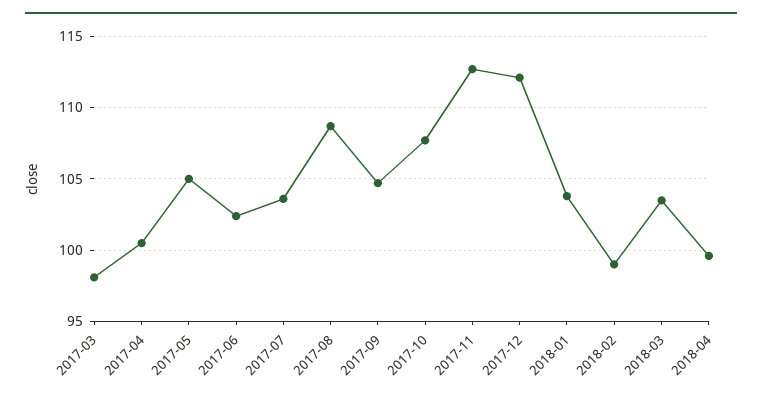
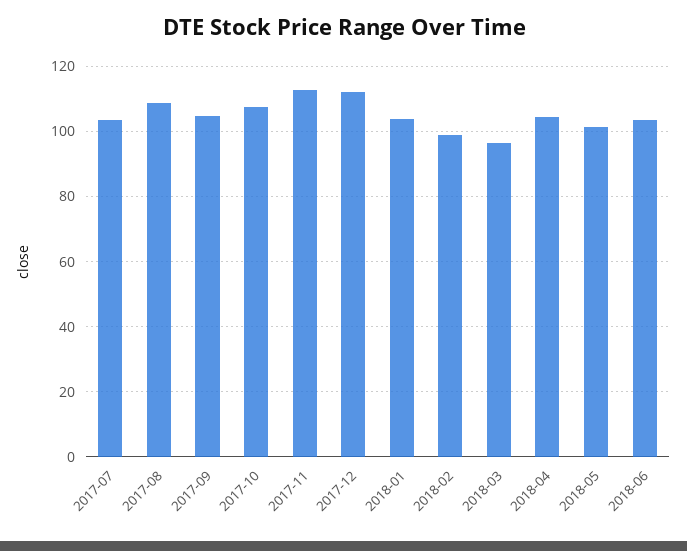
2017-03: 98 -> none
2017-04: 100.5 -> none
2017-05: 105 -> none
2017-06: 102.5 -> none
2018-03: 103.5 -> 96
2018-04: 99.5 -> 104
2018-05: none -> 102
2018-06: none -> 104

